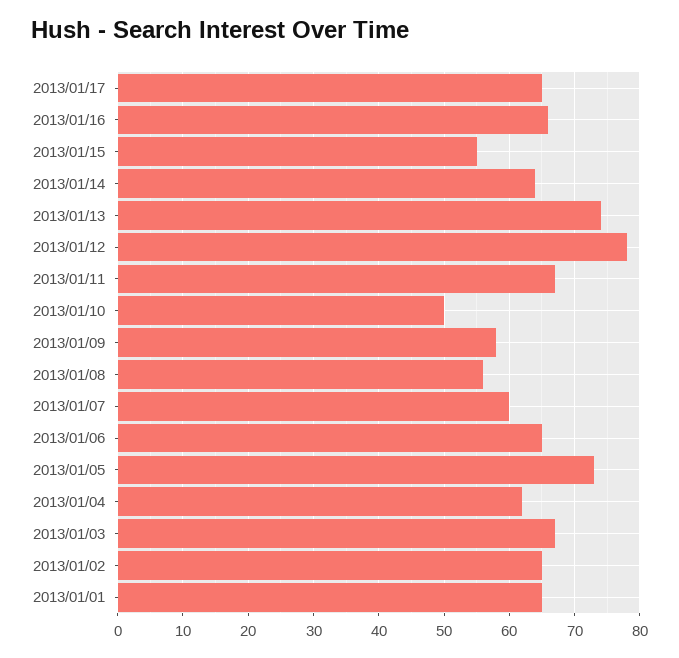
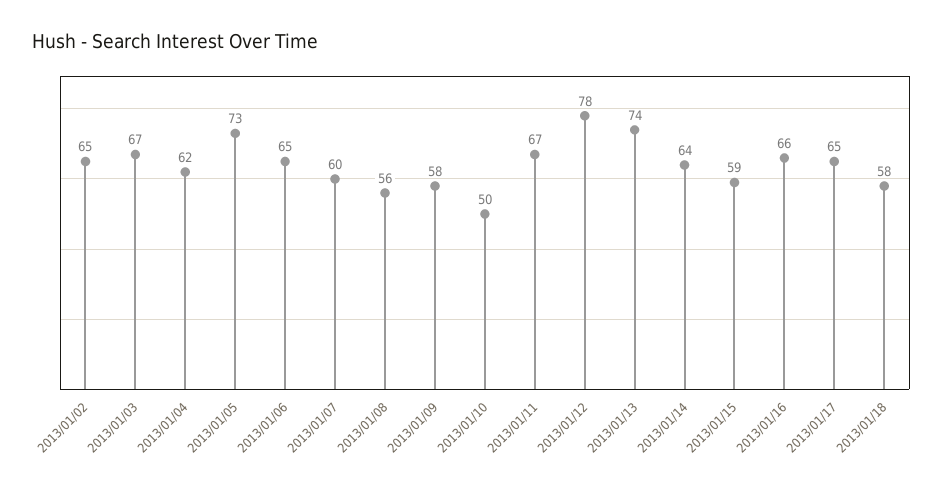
2013/01/15: 55 -> 59
2013/01/01: 65 -> none
2013/01/18: none -> 58

